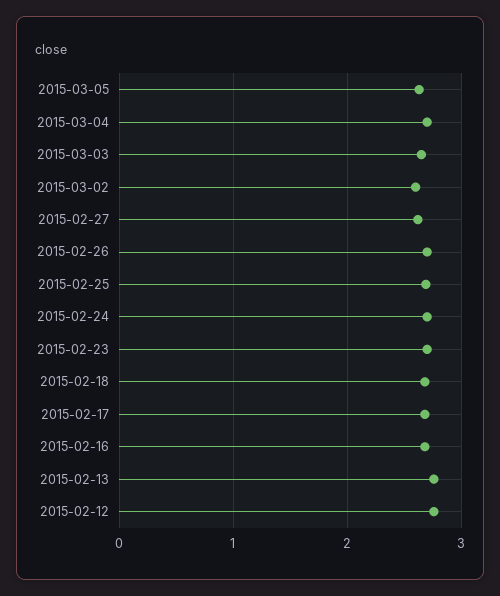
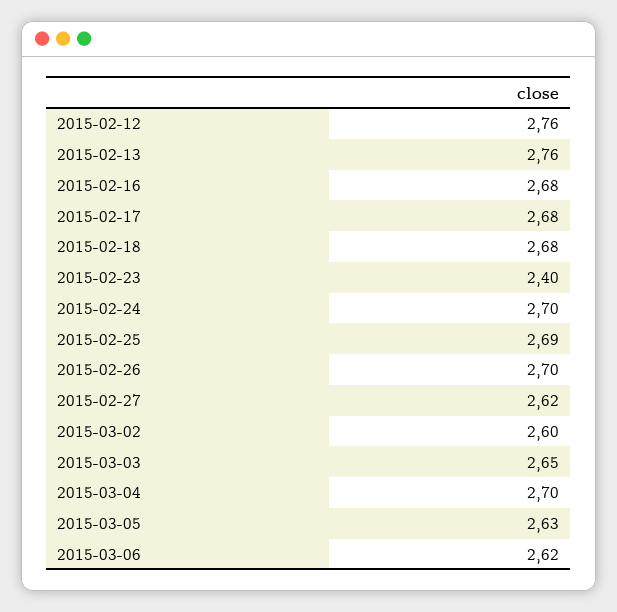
2015-02-23: 2.7 -> 2.4
2015-03-06: none -> 2.62

